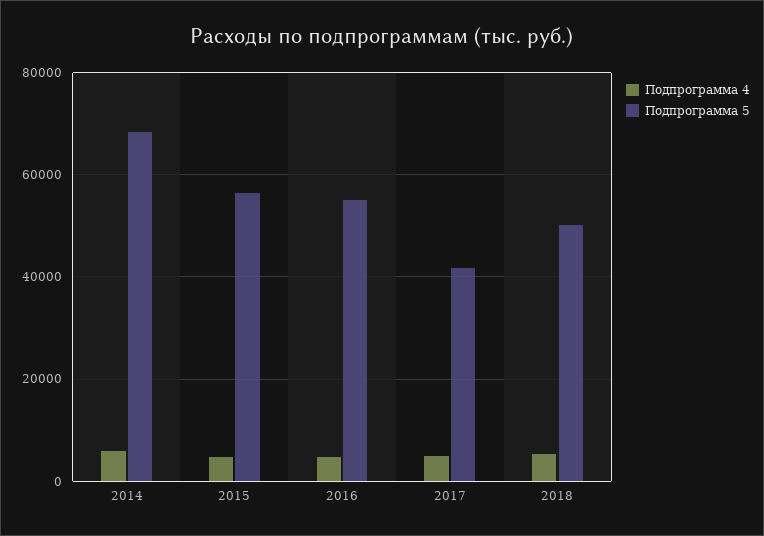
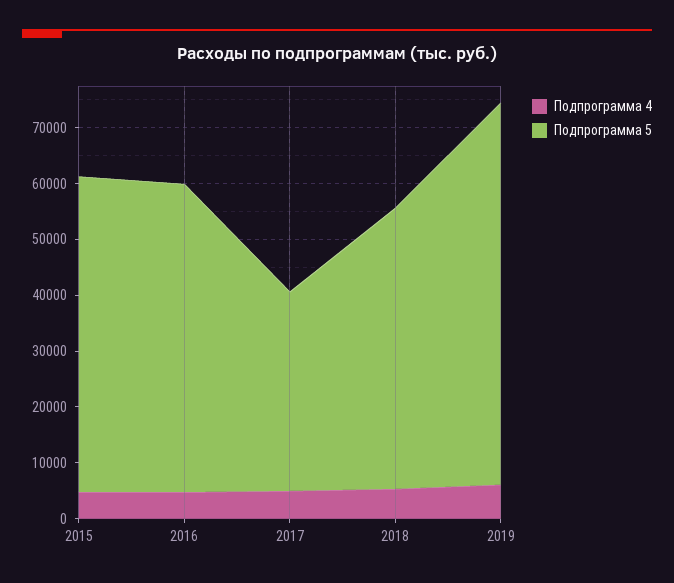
Подпрограмма 4, 2014: 6000 -> none
Подпрограмма 5, 2014: 68000 -> none
Подпрограмма 5, 2017: 42000 -> 36000
Подпрограмма 4, 2019: none -> 6000
Подпрограмма 5, 2019: none -> 68000

